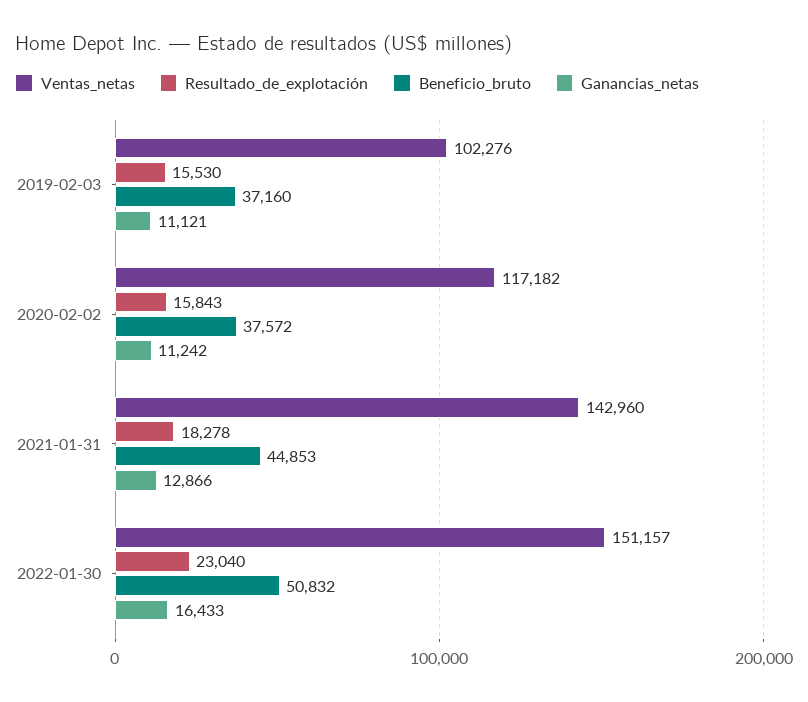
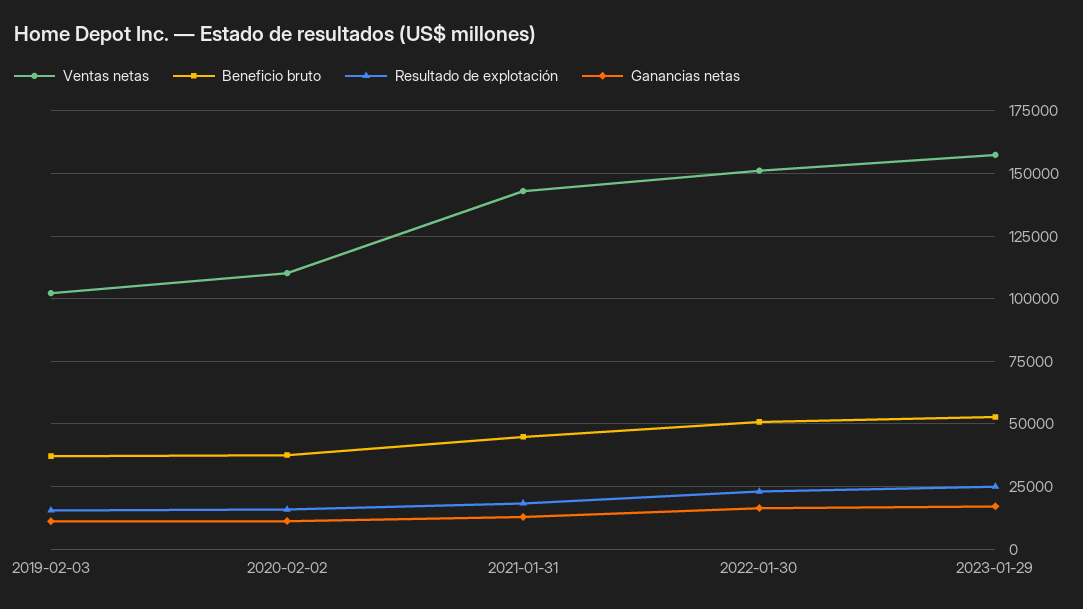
Ventas_netas, 2020-02-02: 117182 -> 110000
Ventas_netas, 2023-01-29: none -> 157500
Beneficio_bruto, 2023-01-29: none -> 52500
Resultado_de_explotación, 2023-01-29: none -> 25000
Ganancias_netas, 2023-01-29: none -> 17500

